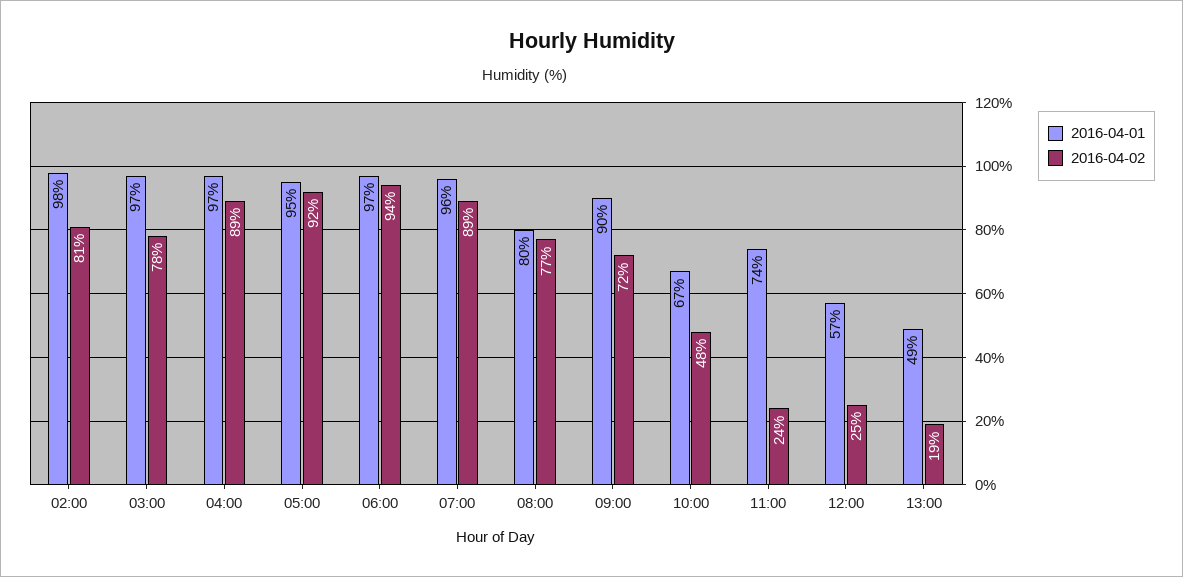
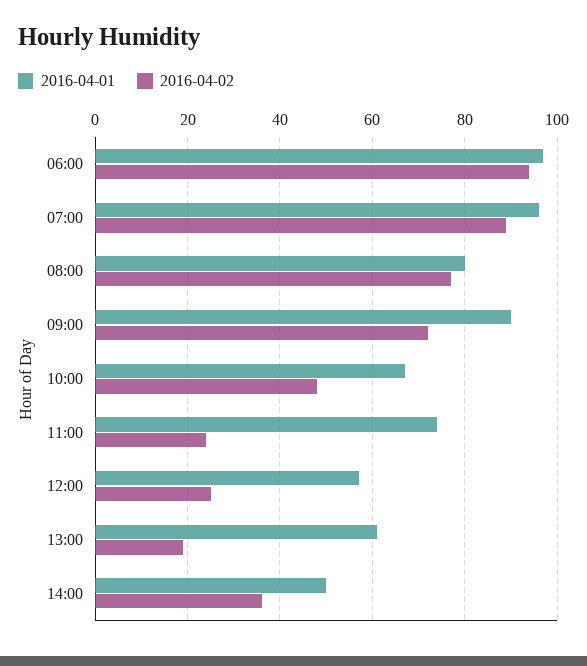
2016-04-01, 02:00: 98 -> none
2016-04-02, 02:00: 81 -> none
2016-04-01, 03:00: 97 -> none
2016-04-02, 03:00: 78 -> none
2016-04-01, 04:00: 97 -> none
2016-04-02, 04:00: 89 -> none
2016-04-01, 05:00: 95 -> none
2016-04-02, 05:00: 92 -> none
2016-04-01, 13:00: 49 -> 60
2016-04-01, 14:00: none -> 50
2016-04-02, 14:00: none -> 35

